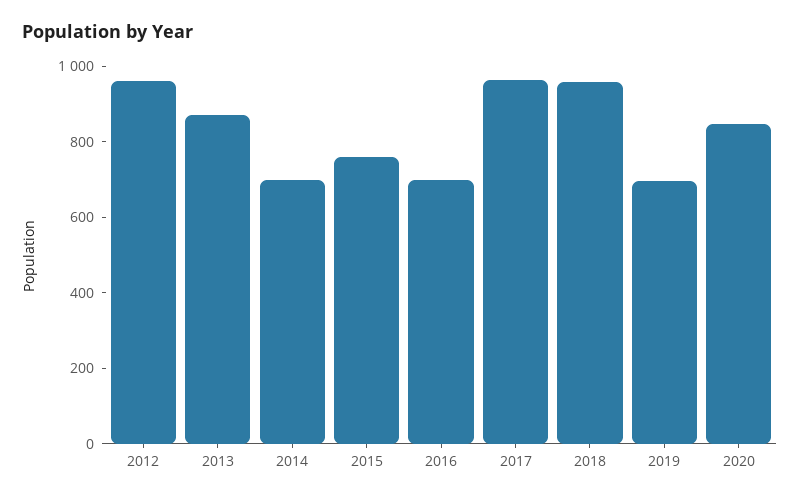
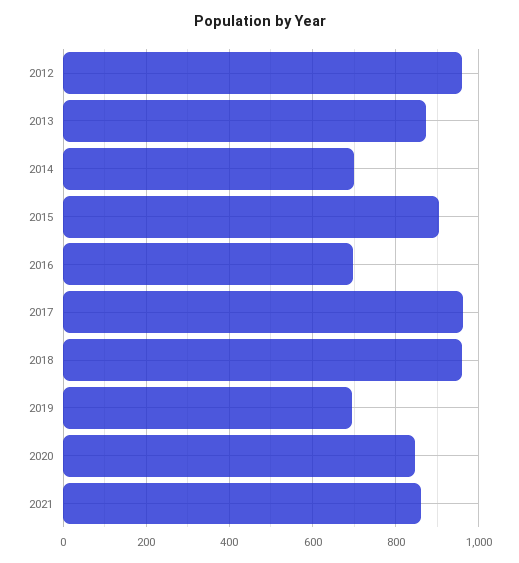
2015: 750 -> 900
2021: none -> 860

